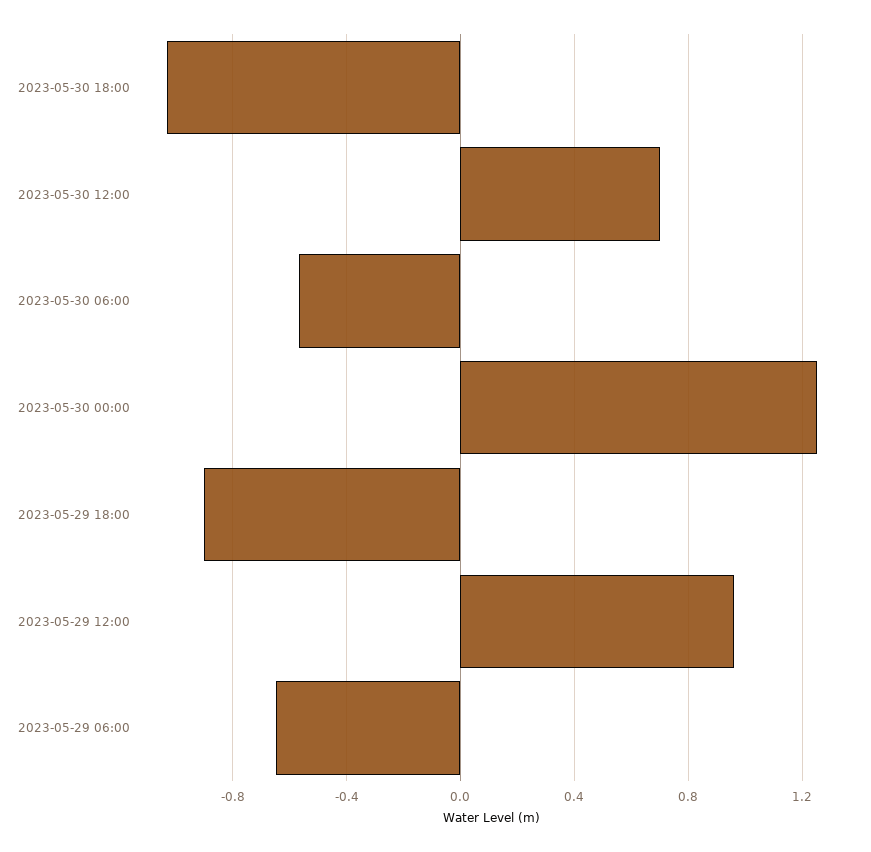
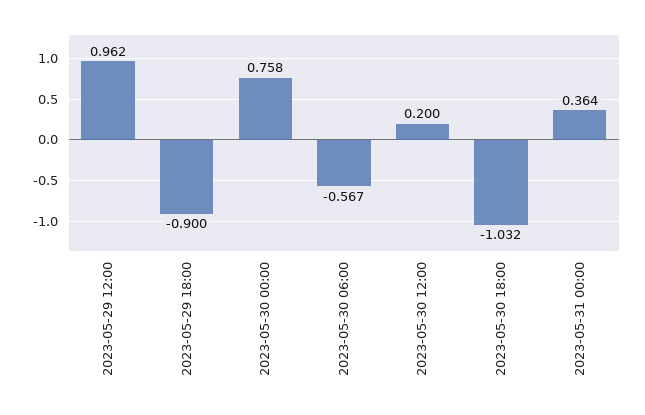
2023-05-30 12:00: 0.7 -> 0.2
2023-05-30 00:00: 1.25 -> 0.758
2023-05-29 06:00: -0.65 -> none
2023-05-31 00:00: none -> 0.364

